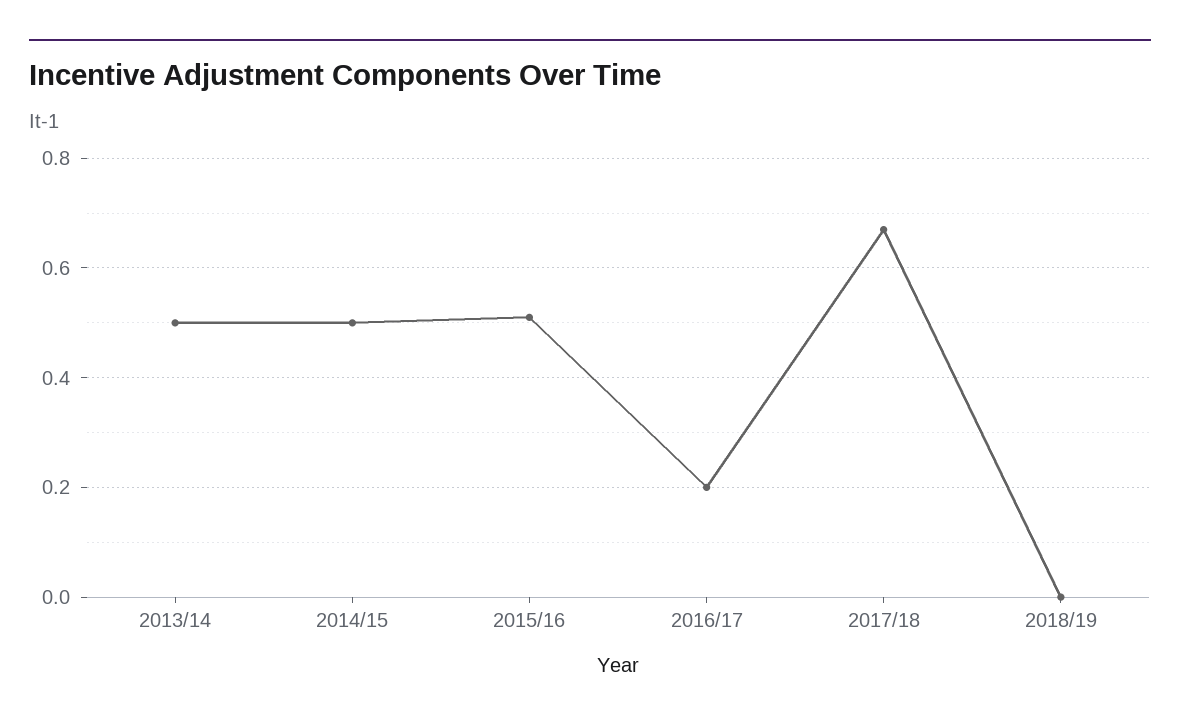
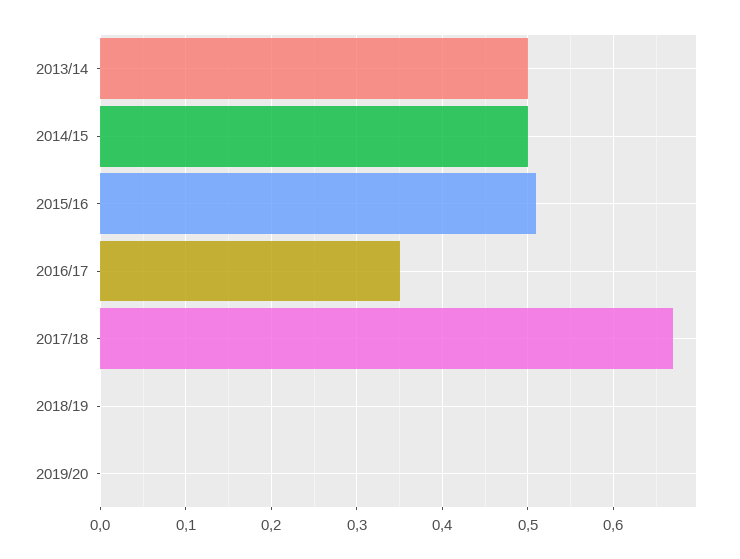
2016/17: 0.2 -> 0.35
2019/20: none -> 0

